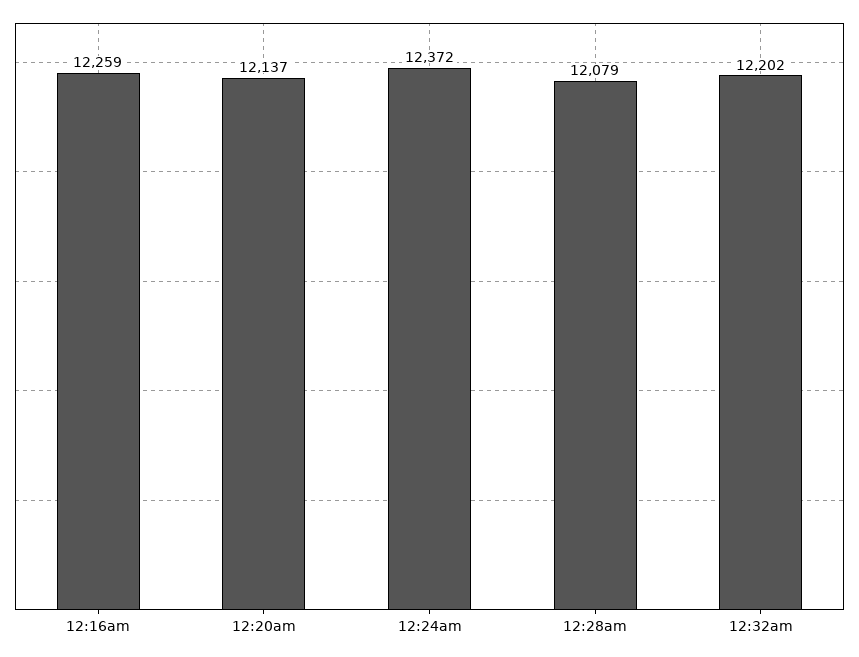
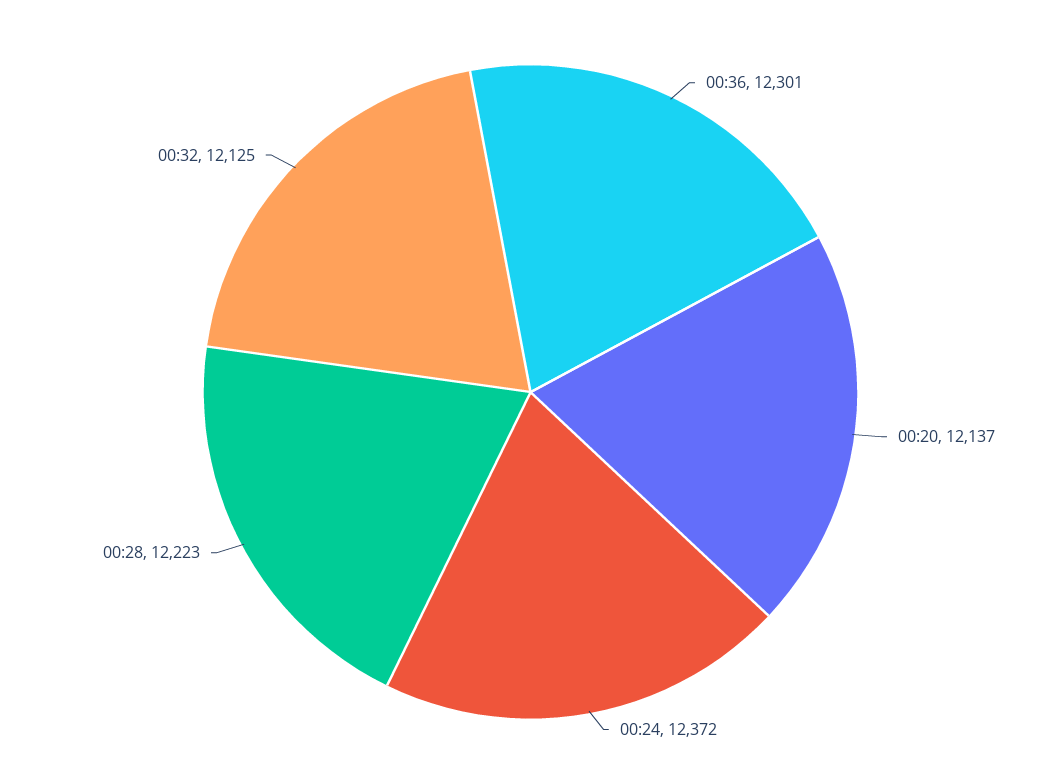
12:16am: 12259 -> none
12:28am: 12079 -> 12223
12:32am: 12202 -> 12125
00:36: none -> 12301

